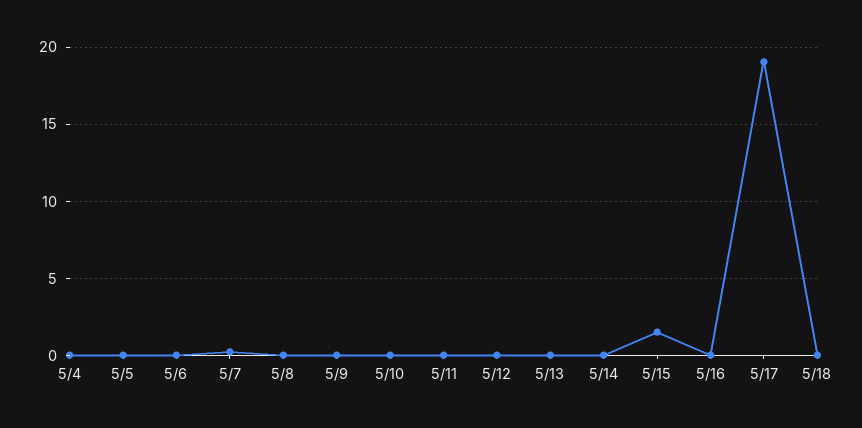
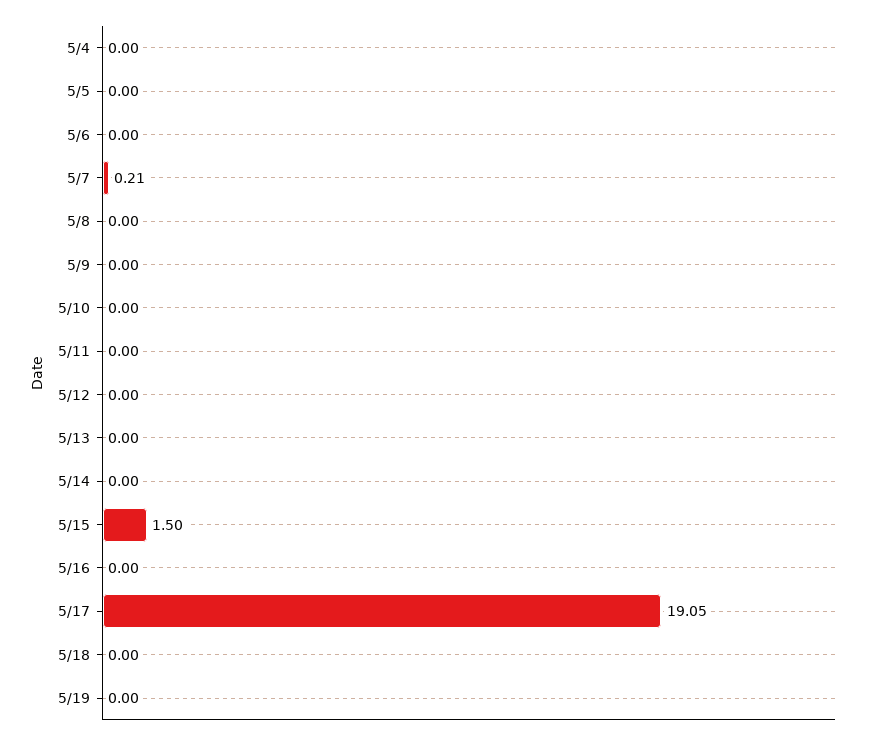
5/19: none -> 0

